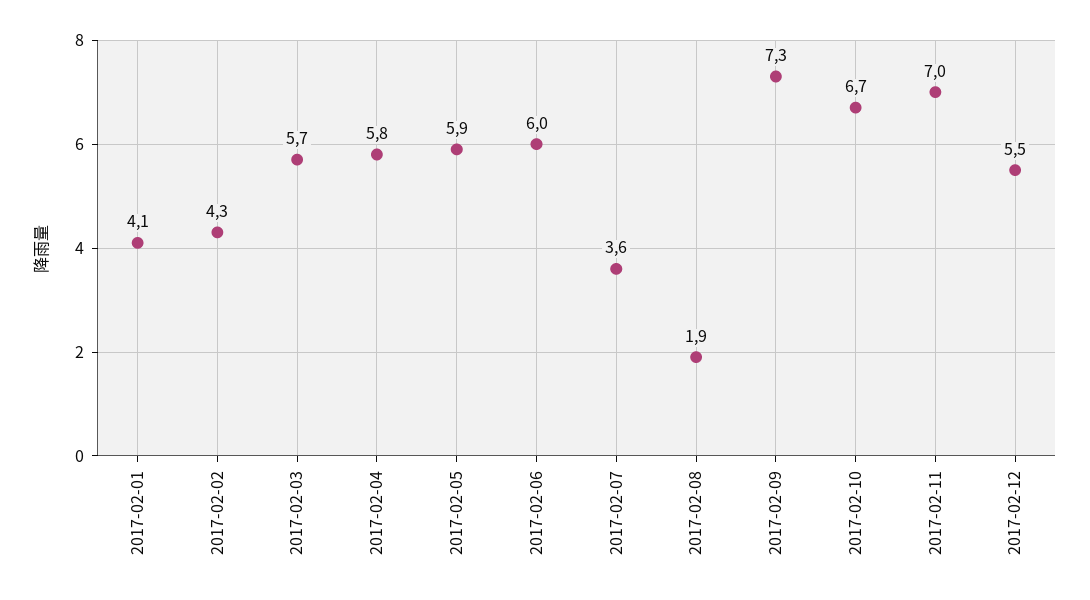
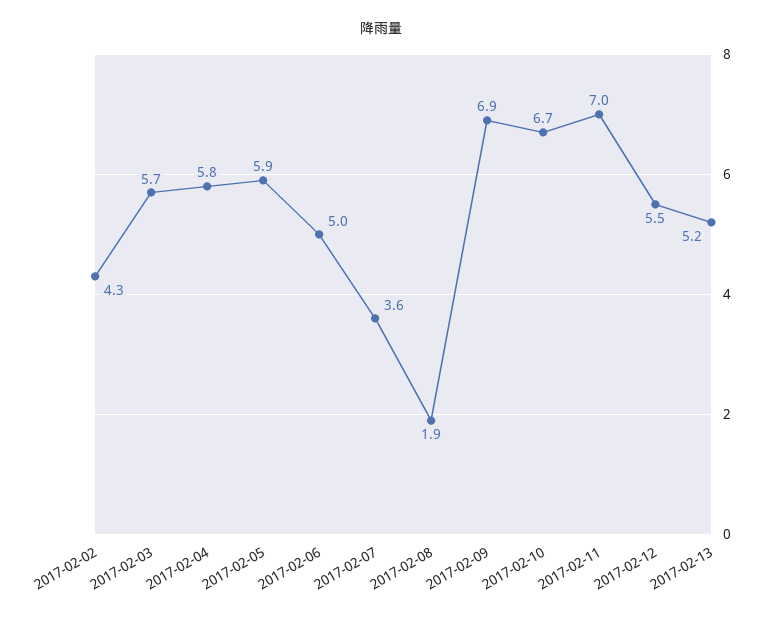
2017-02-01: 4.1 -> none
2017-02-06: 6 -> 5
2017-02-09: 7.3 -> 6.9
2017-02-13: none -> 5.2

